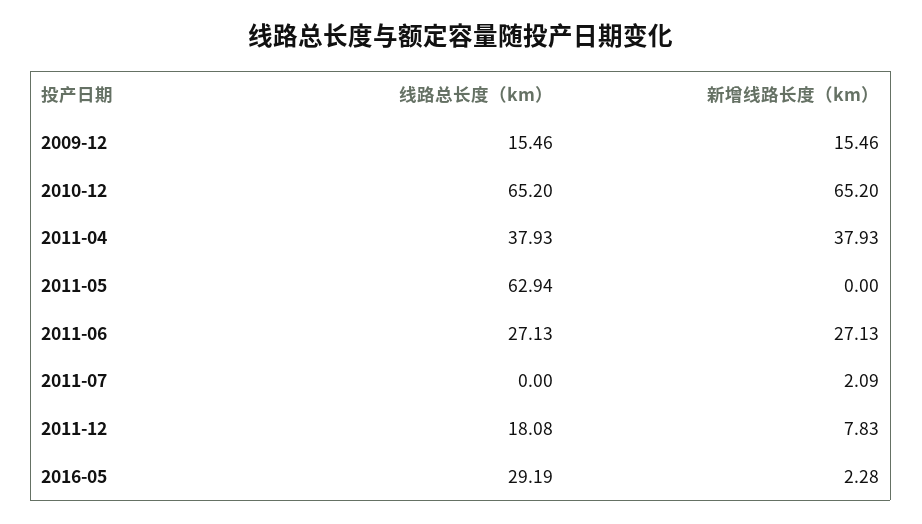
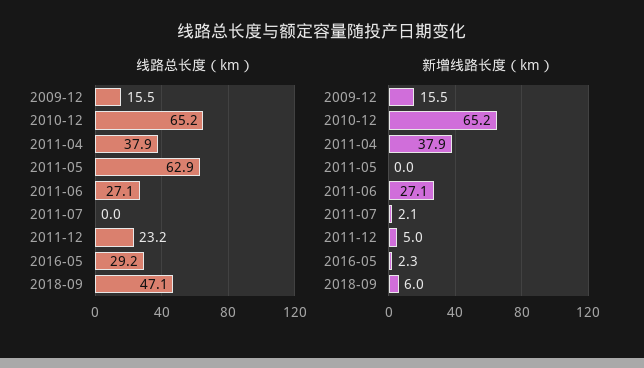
线路总长度（km）, 2011-12: 18.08 -> 23.2
新增线路长度（km）, 2011-12: 7.83 -> 5
线路总长度（km）, 2018-09: none -> 47.1
新增线路长度（km）, 2018-09: none -> 6

